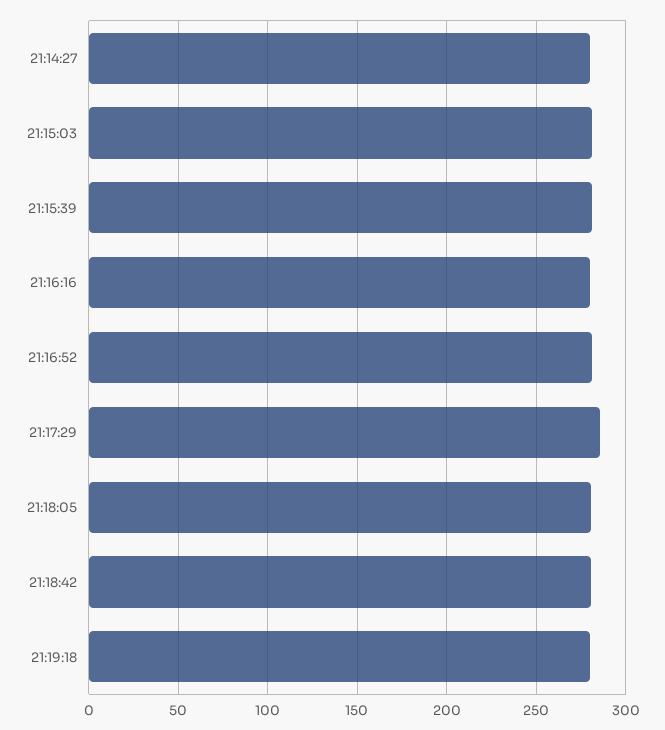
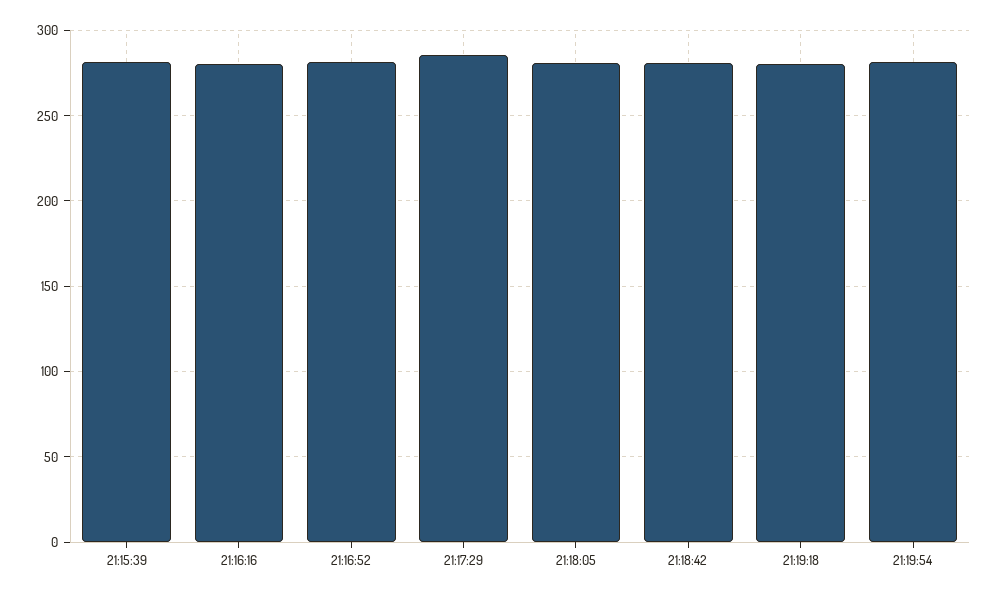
21:14:27: 280 -> none
21:15:03: 280 -> none
21:19:54: none -> 280

